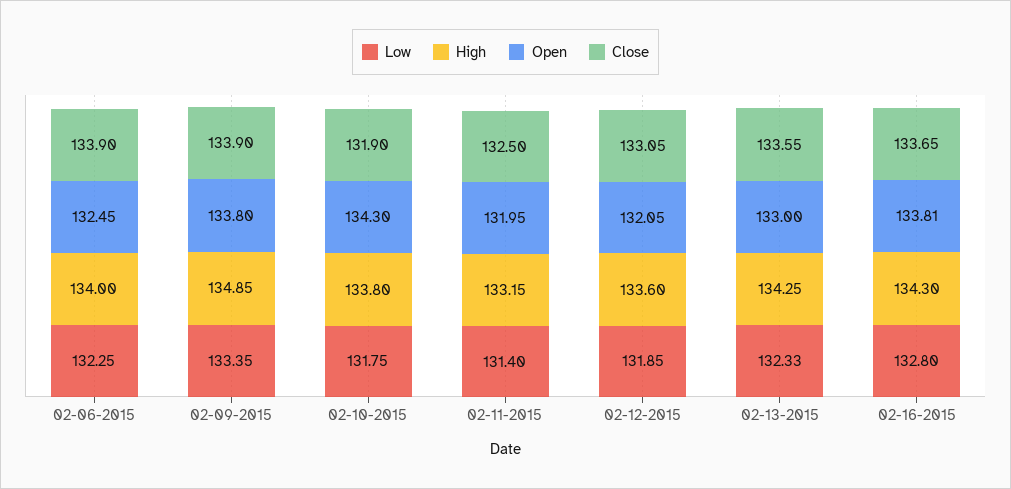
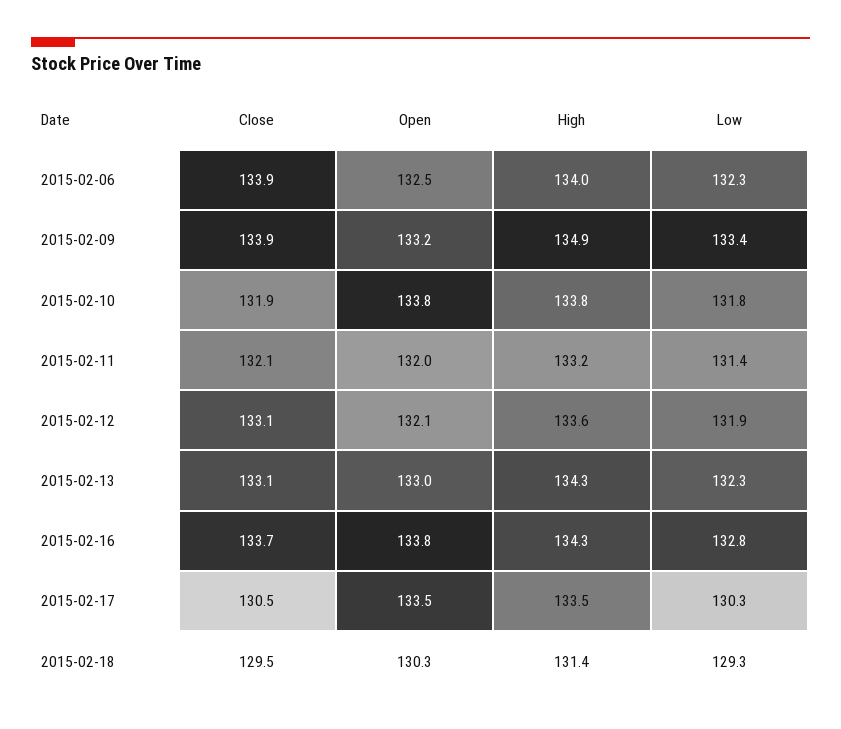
Open, 02-09-2015: 133.8 -> 133.2
Open, 02-10-2015: 134.3 -> 133.8
Close, 02-11-2015: 132.5 -> 132.1
Close, 02-13-2015: 133.55 -> 133.1
Close, 2015-02-17: none -> 130.5
Open, 2015-02-17: none -> 133.5
High, 2015-02-17: none -> 133.5
Low, 2015-02-17: none -> 130.3
Close, 2015-02-18: none -> 129.5
Open, 2015-02-18: none -> 130.3
High, 2015-02-18: none -> 131.4
Low, 2015-02-18: none -> 129.3

